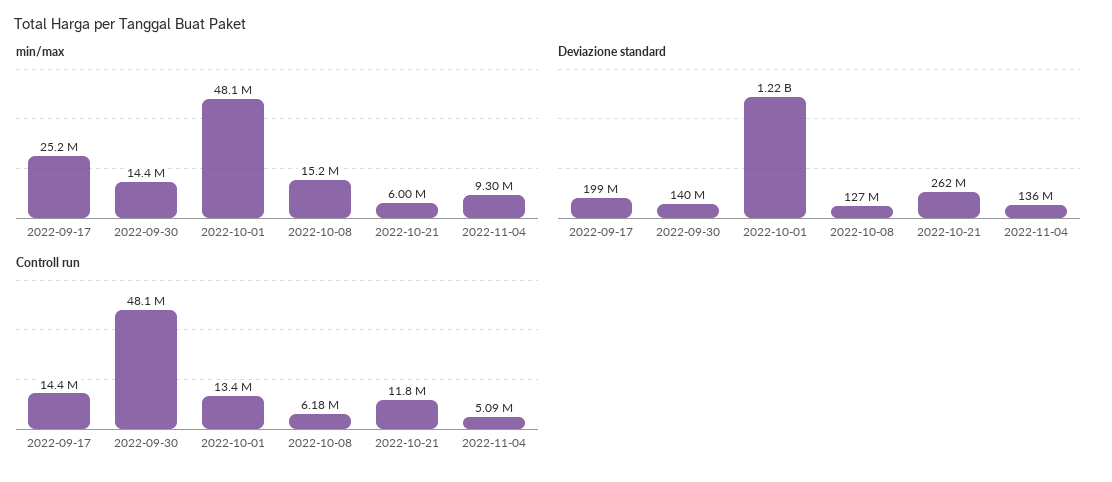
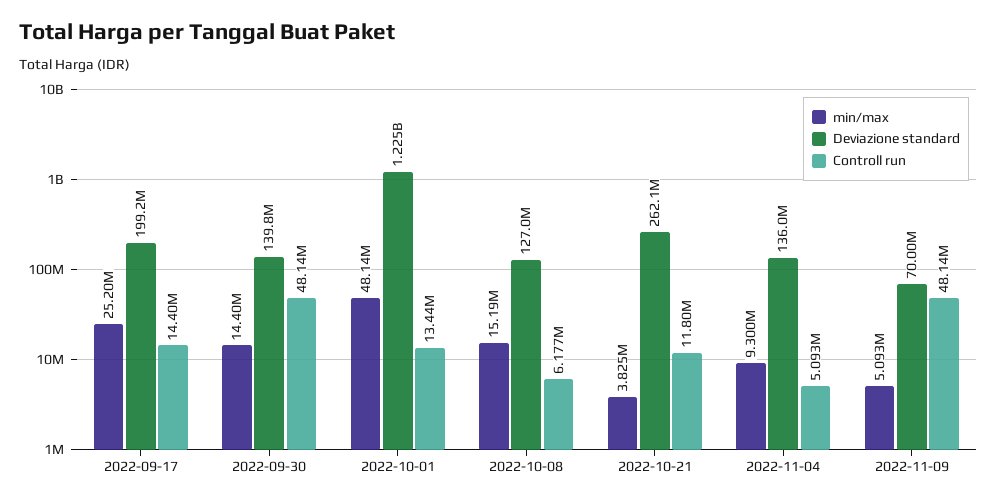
min/max, 2022-10-21: 6000000 -> 3825000
min/max, 2022-11-09: none -> 5093000
Deviazione standard, 2022-11-09: none -> 70000000
Controll run, 2022-11-09: none -> 48140000

